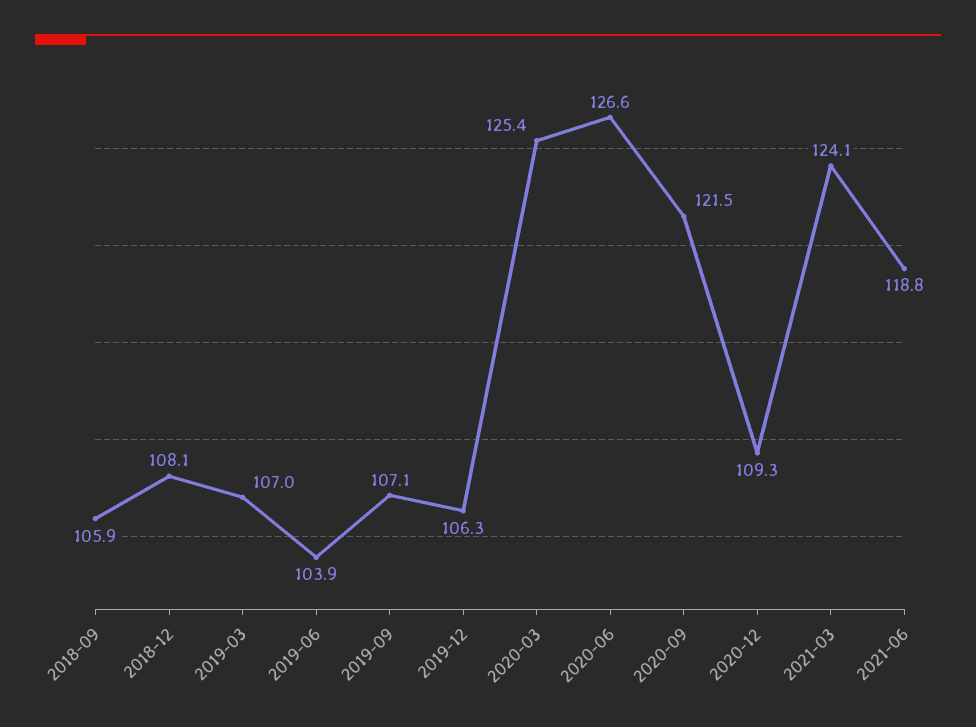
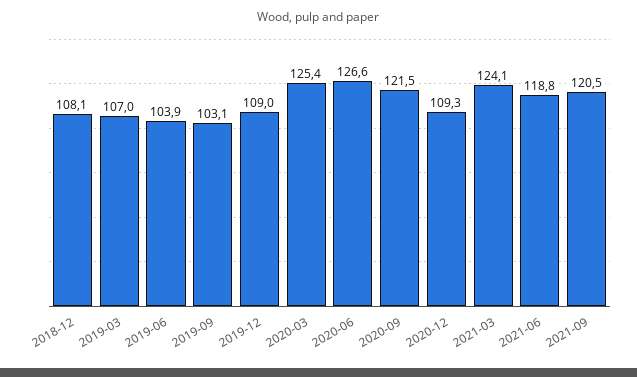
2018-09: 105.9 -> none
2019-09: 107.1 -> 103.1
2019-12: 106.3 -> 109
2021-09: none -> 120.5

